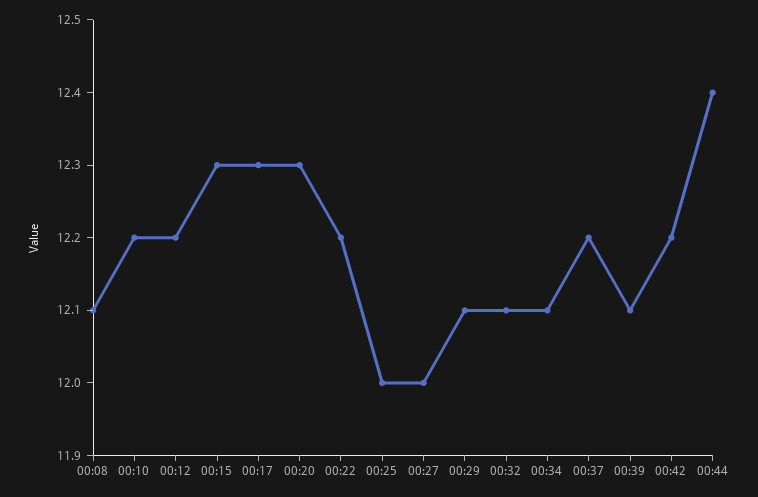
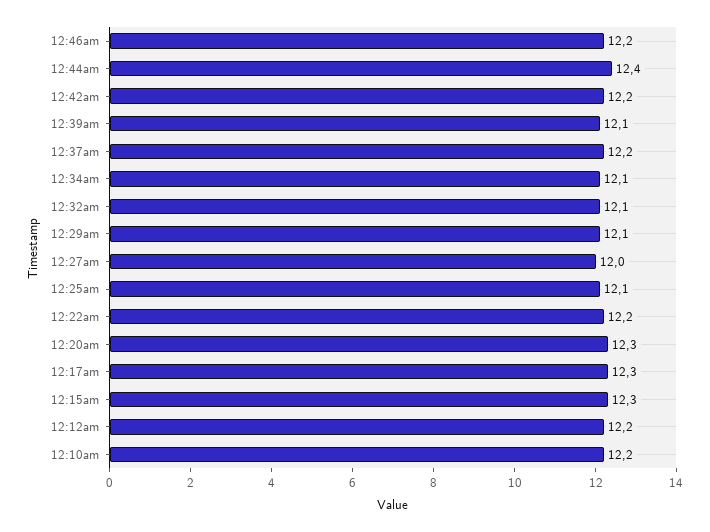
00:08: 12.1 -> none
00:25: 12 -> 12.1
12:46am: none -> 12.2

